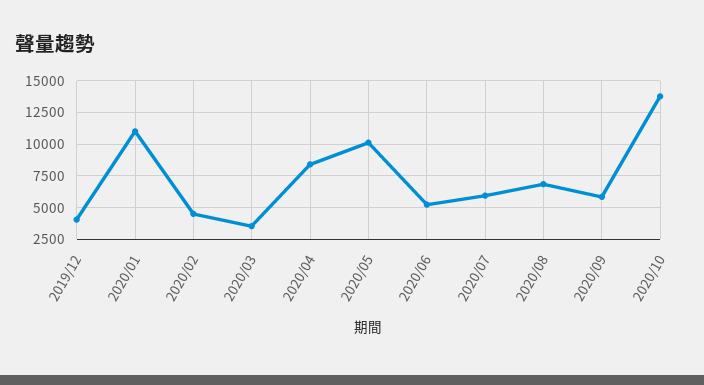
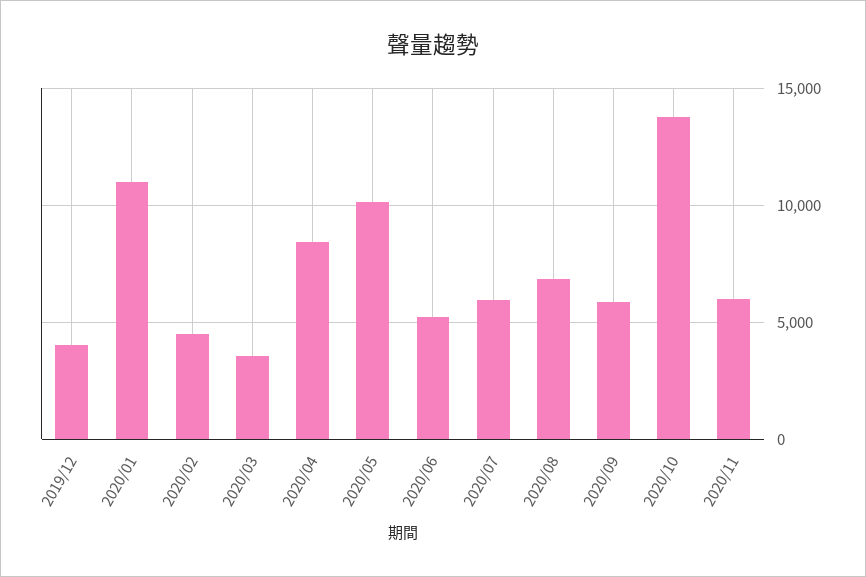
2020/11: none -> 6000

